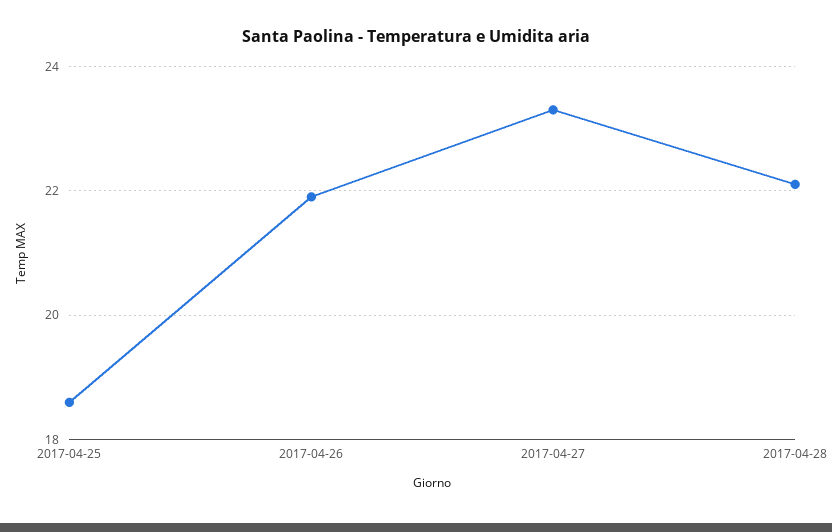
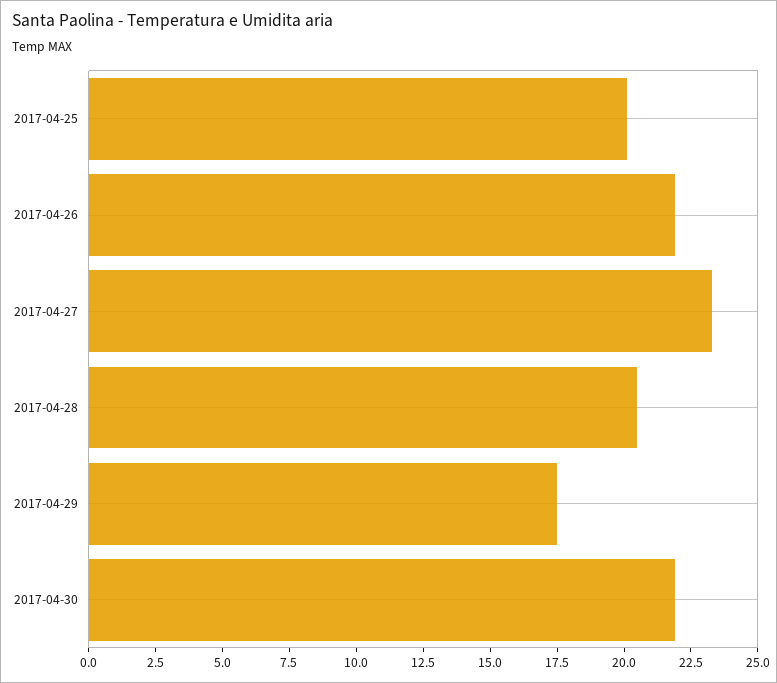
2017-04-25: 18.5 -> 20
2017-04-28: 22 -> 20.5
2017-04-29: none -> 17.5
2017-04-30: none -> 22

